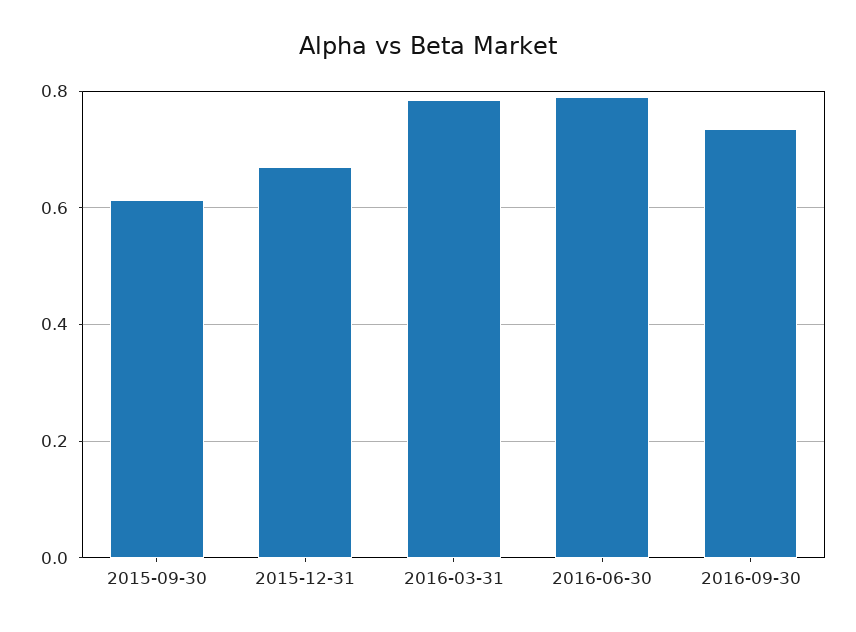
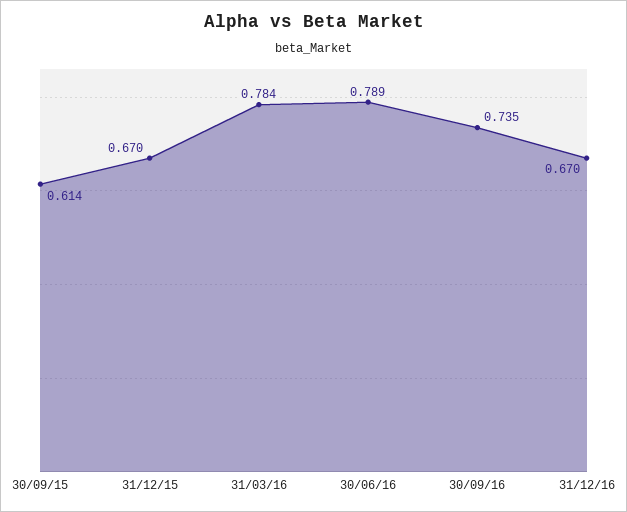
31/12/16: none -> 0.67

